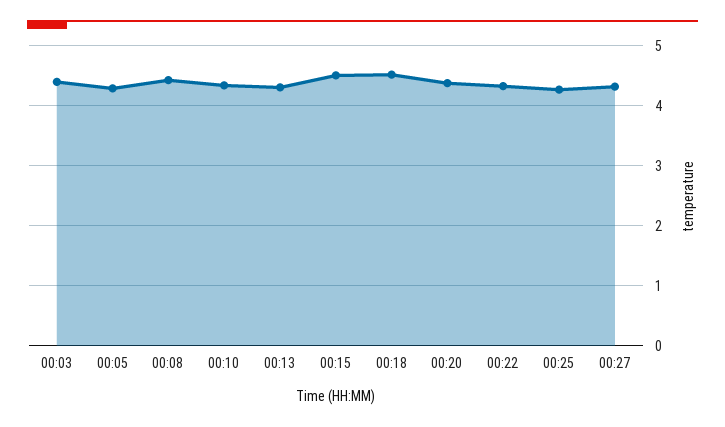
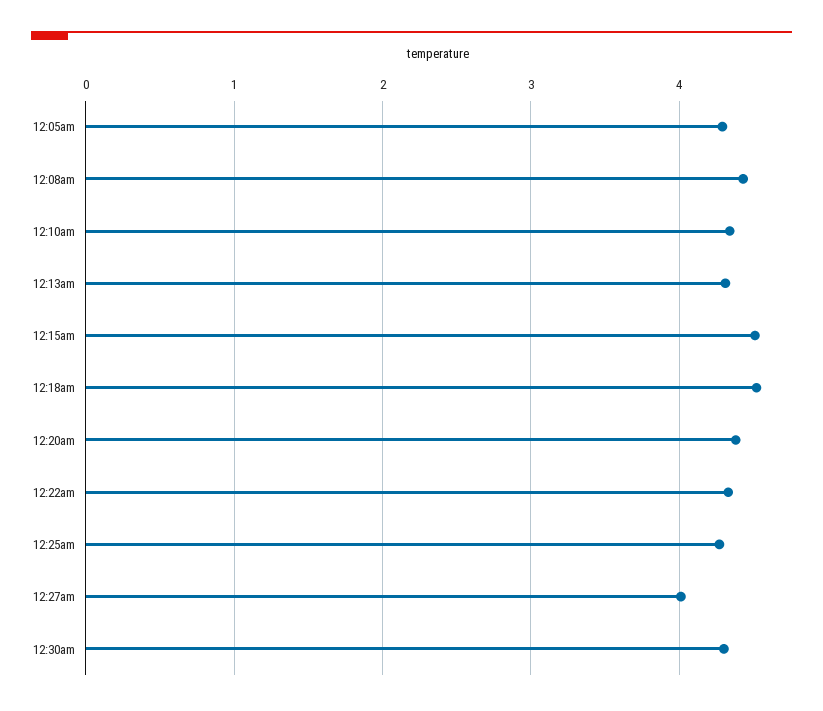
00:03: 4.4 -> none
00:27: 4.3 -> 4
12:30am: none -> 4.3

